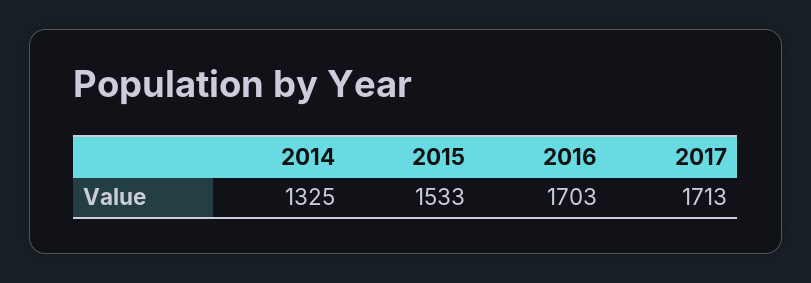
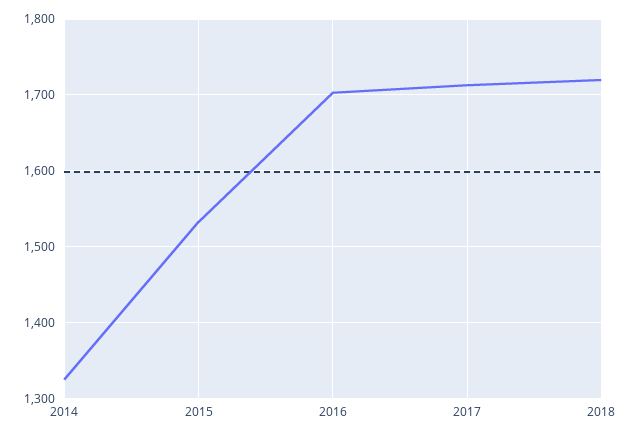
2018: none -> 1720

